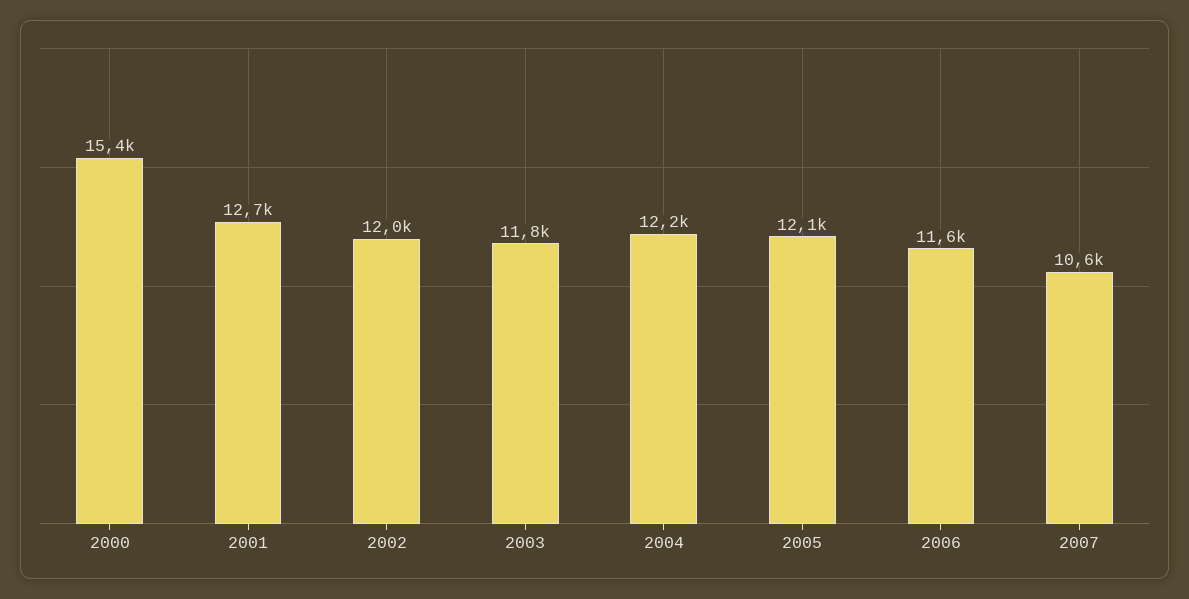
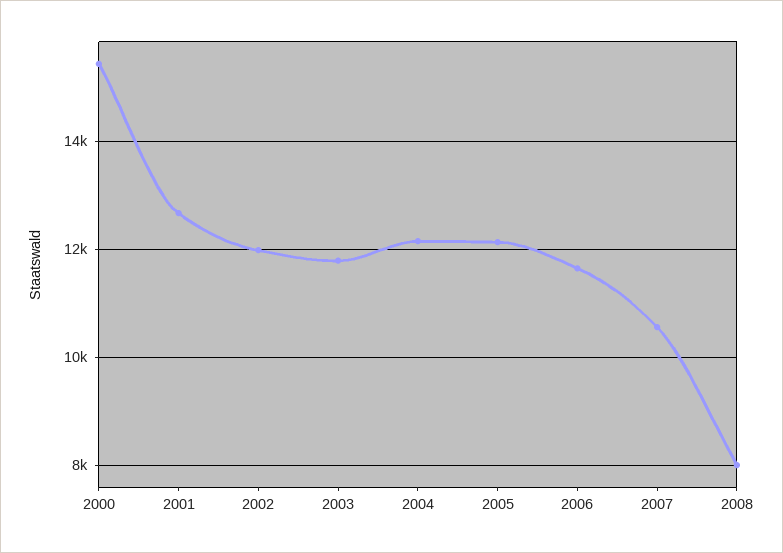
2008: none -> 8000

